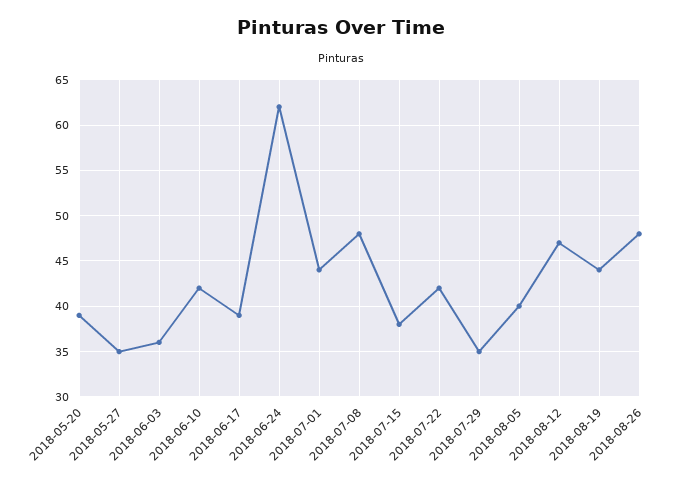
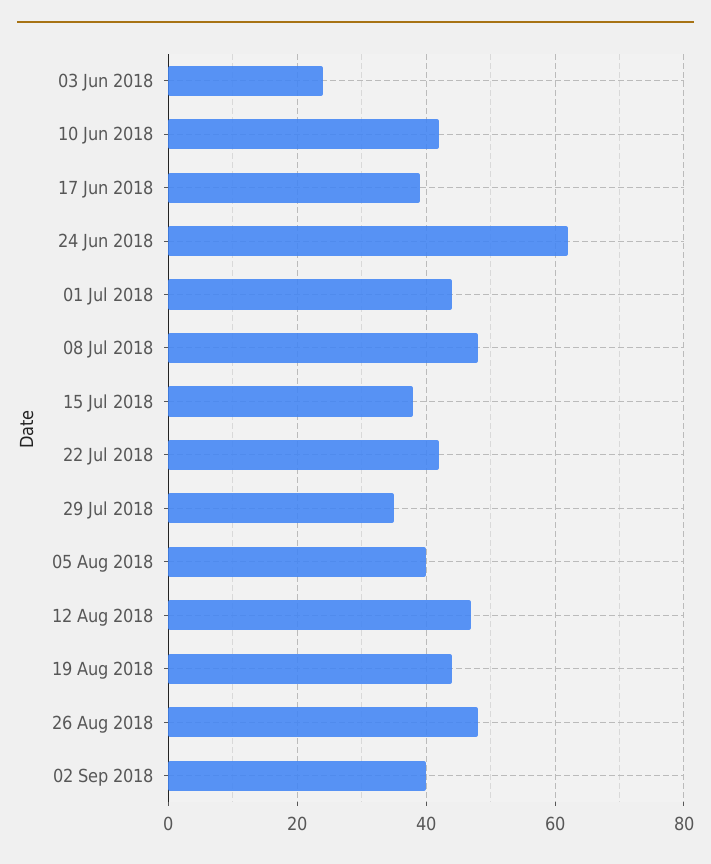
2018-05-20: 39 -> none
2018-05-27: 35 -> none
2018-06-03: 36 -> 25
02 Sep 2018: none -> 40

